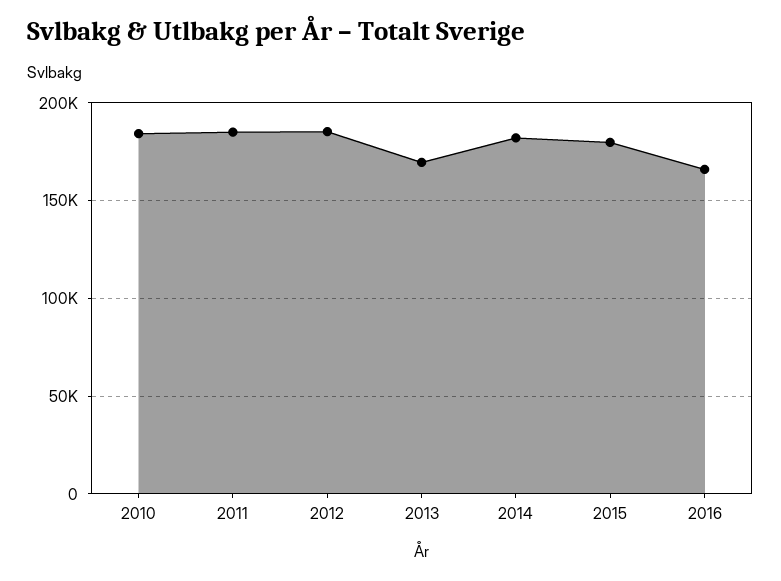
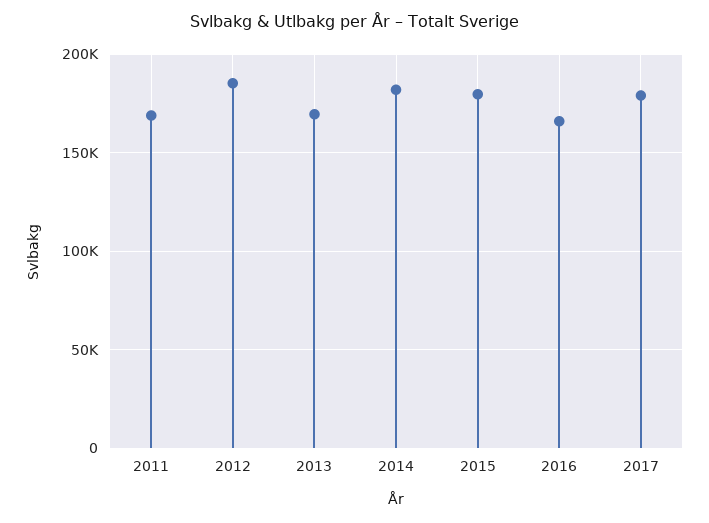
2010: 185000 -> none
2011: 185000 -> 170000
2017: none -> 180000

